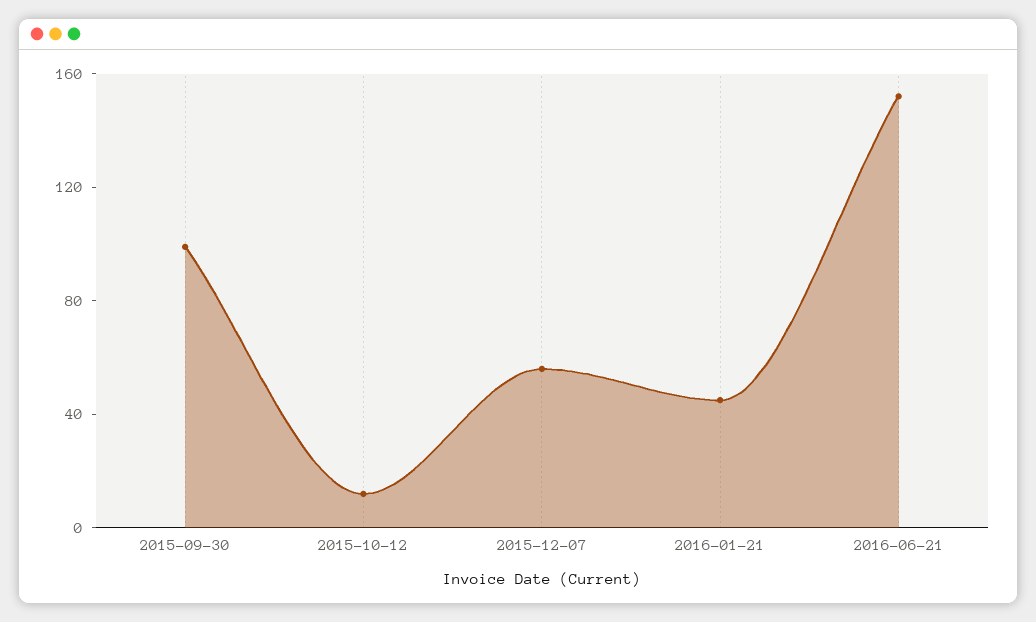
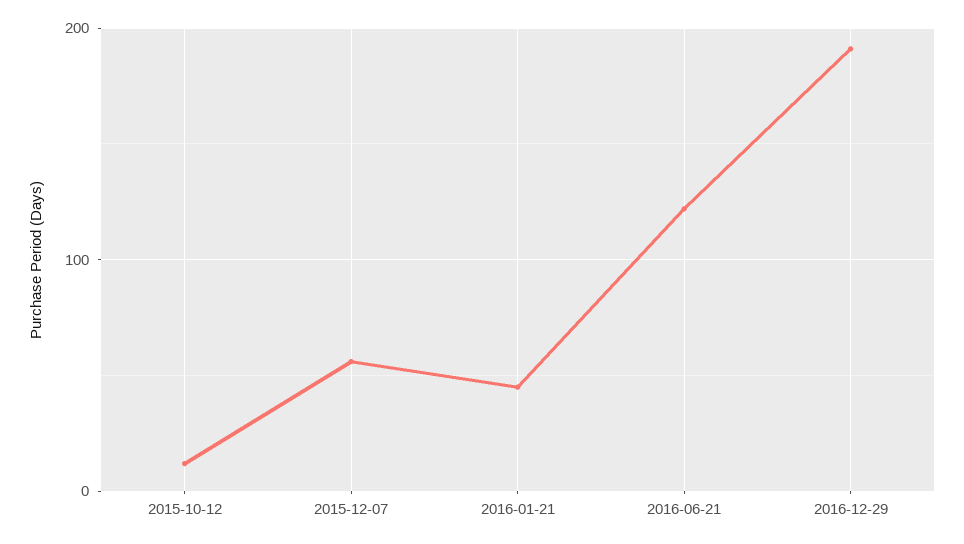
2015-09-30: 100 -> none
2016-06-21: 150 -> 120
2016-12-29: none -> 190

